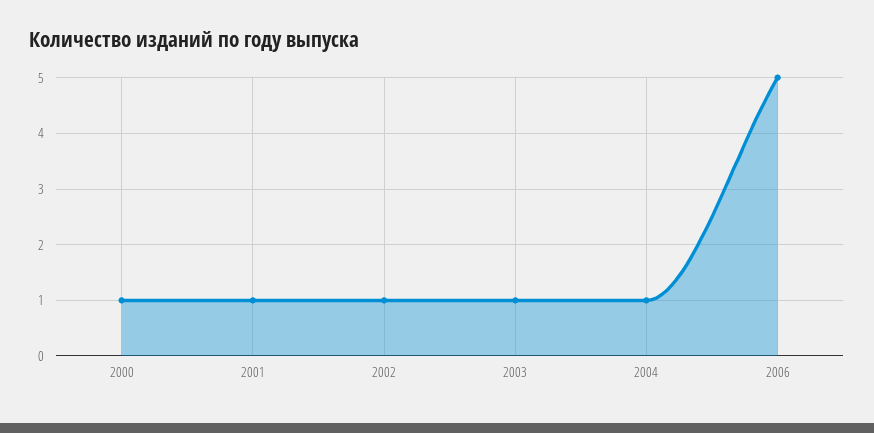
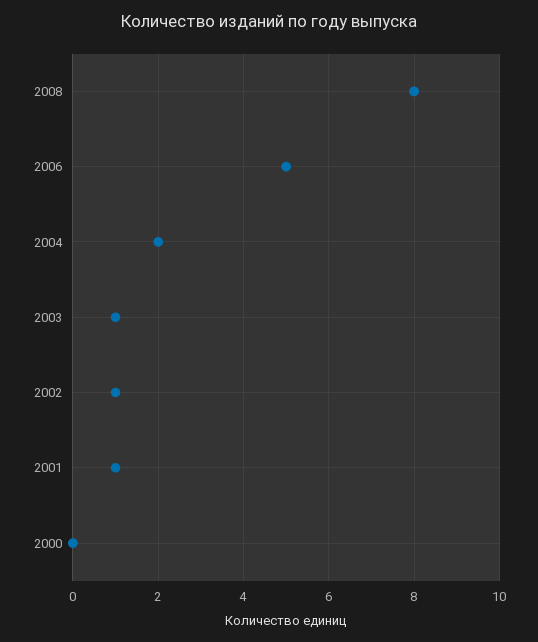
2000: 1 -> 0
2004: 1 -> 2
2008: none -> 8

